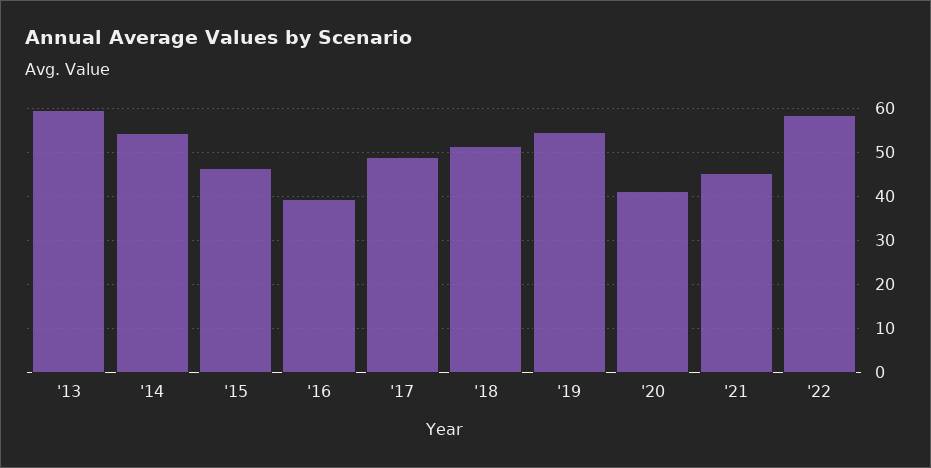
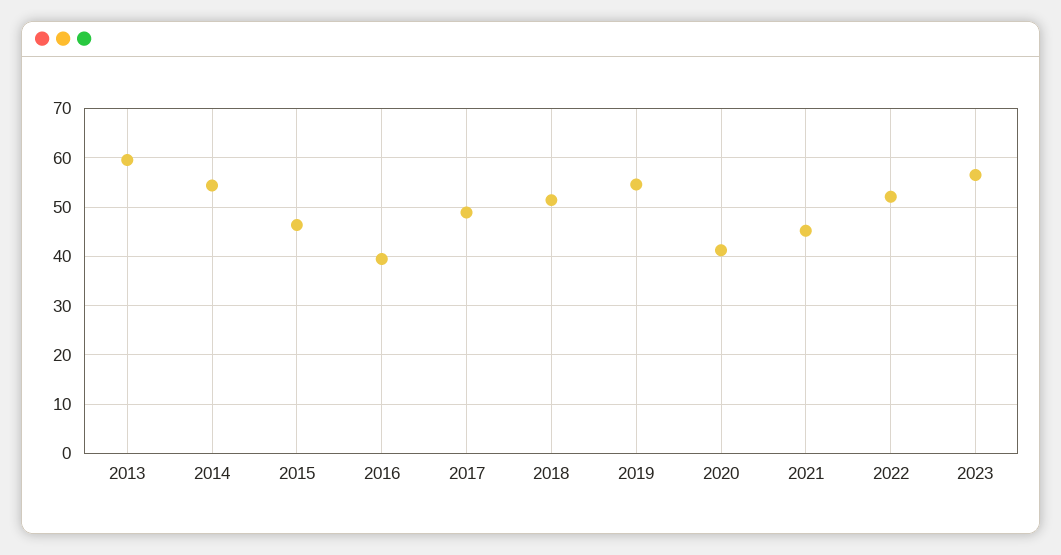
'22: 58 -> 52
2023: none -> 56

